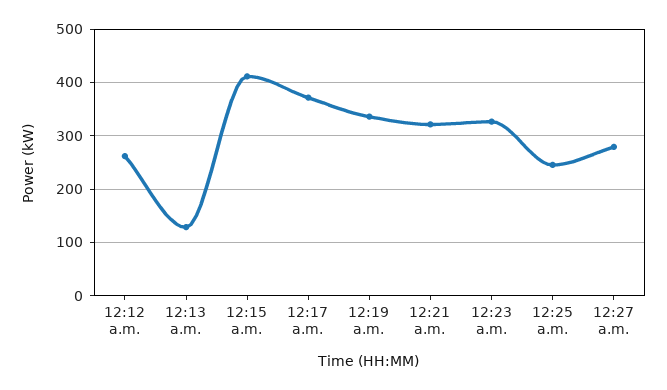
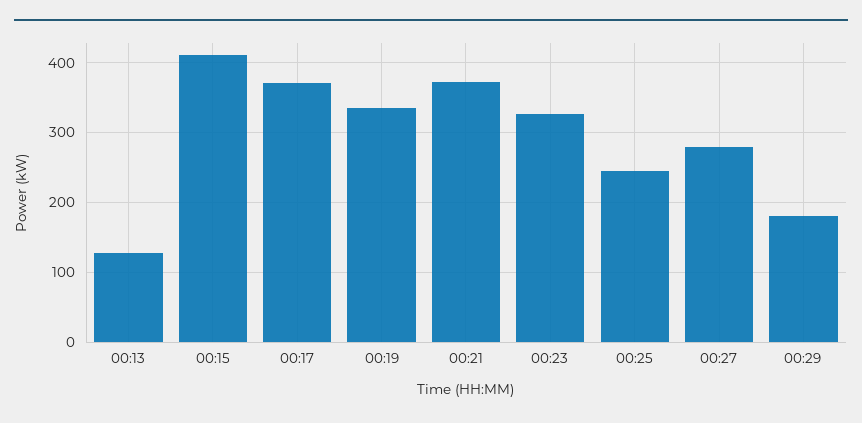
12:12 a.m.: 260 -> none
12:21 a.m.: 320 -> 370
00:29: none -> 180

